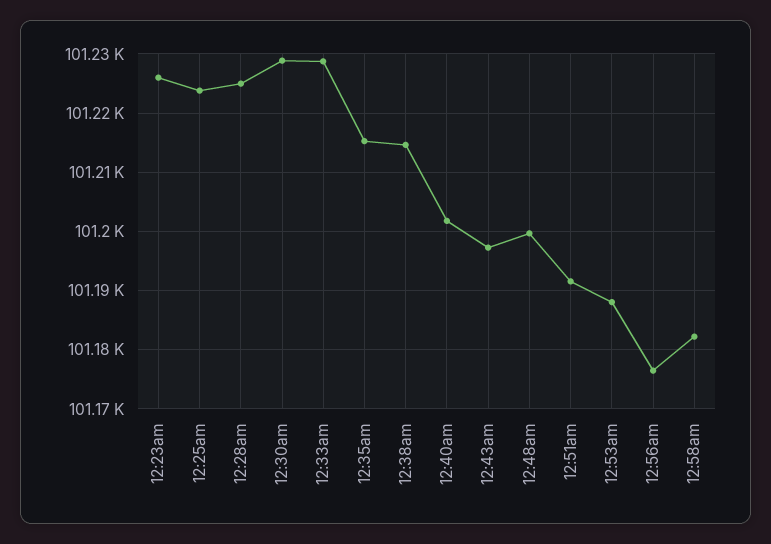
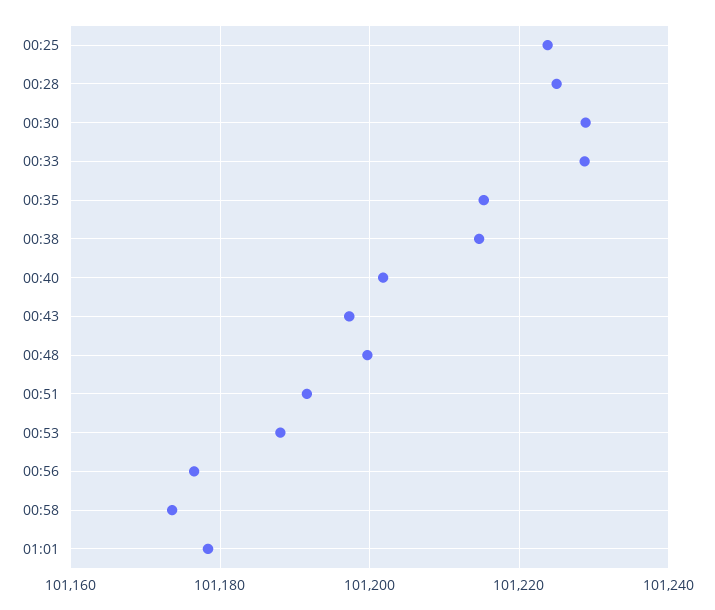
12:23am: 101226 -> none
12:58am: 101182 -> 101174
01:01: none -> 101178

